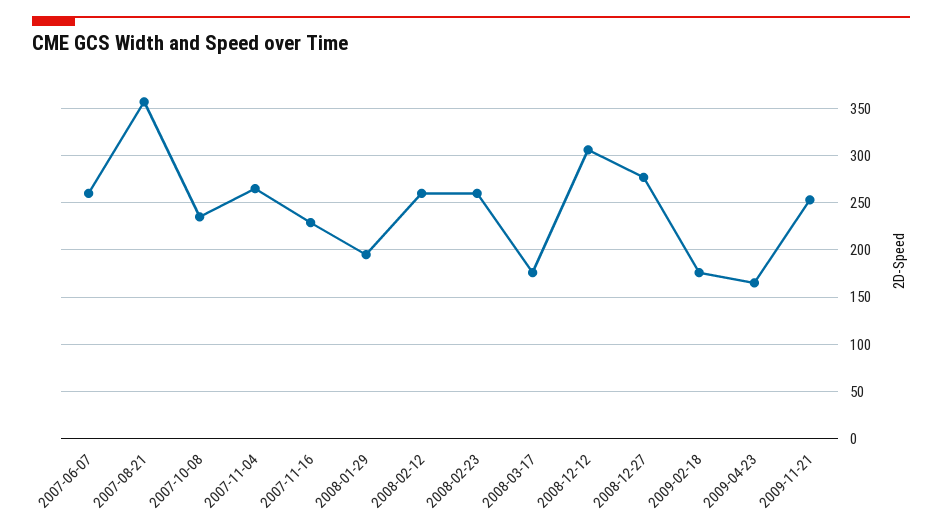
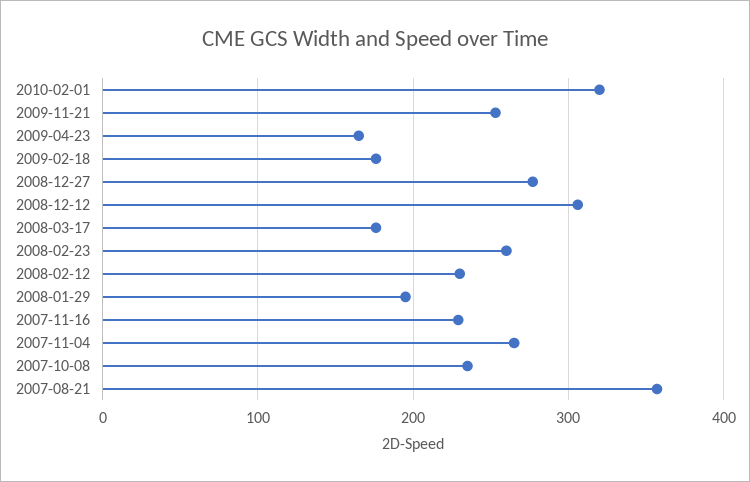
2007-06-07: 260 -> none
2008-02-12: 260 -> 230
2010-02-01: none -> 320

